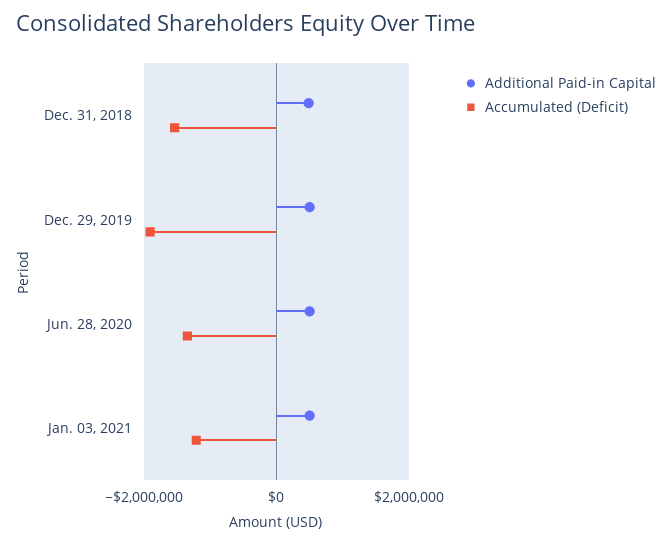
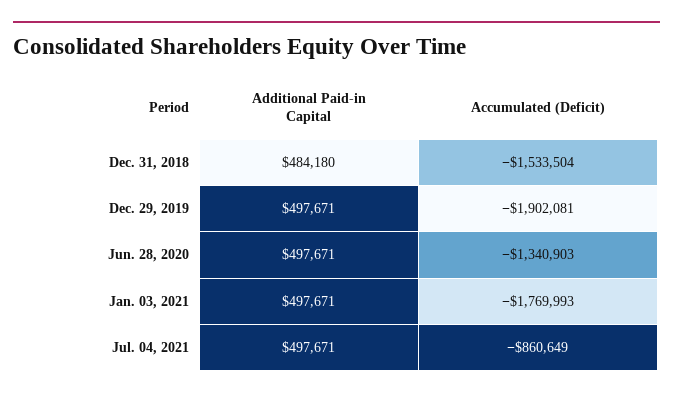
Accumulated (Deficit), Jan. 03, 2021: -1200000 -> -1769993
Additional Paid-in Capital, Jul. 04, 2021: none -> 497671
Accumulated (Deficit), Jul. 04, 2021: none -> -860649

